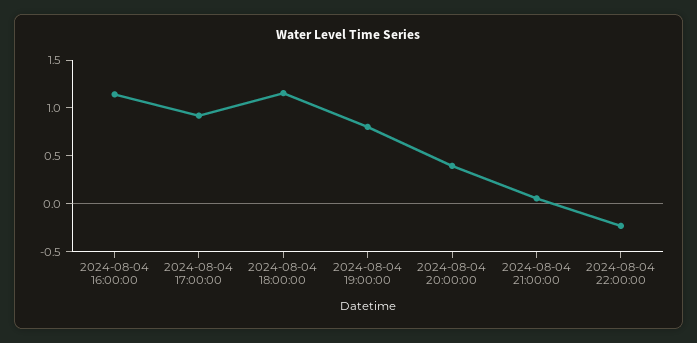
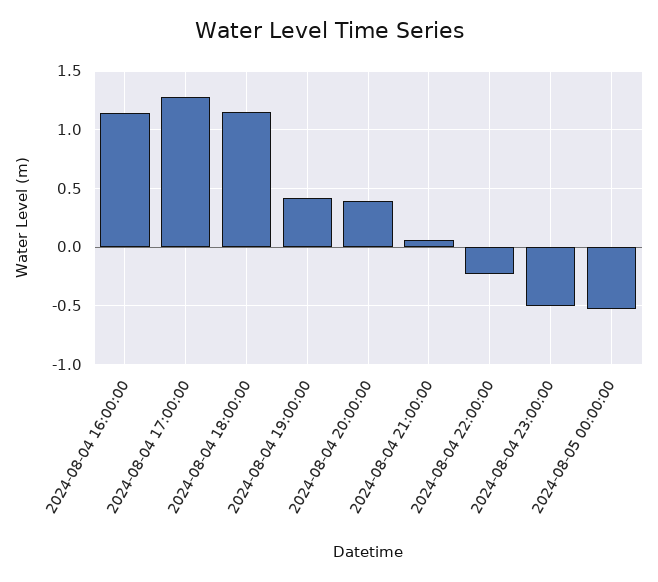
2024-08-04 17:00:00: 0.9 -> 1.3
2024-08-04 19:00:00: 0.8 -> 0.4
2024-08-04 23:00:00: none -> -0.5
2024-08-05 00:00:00: none -> -0.5

